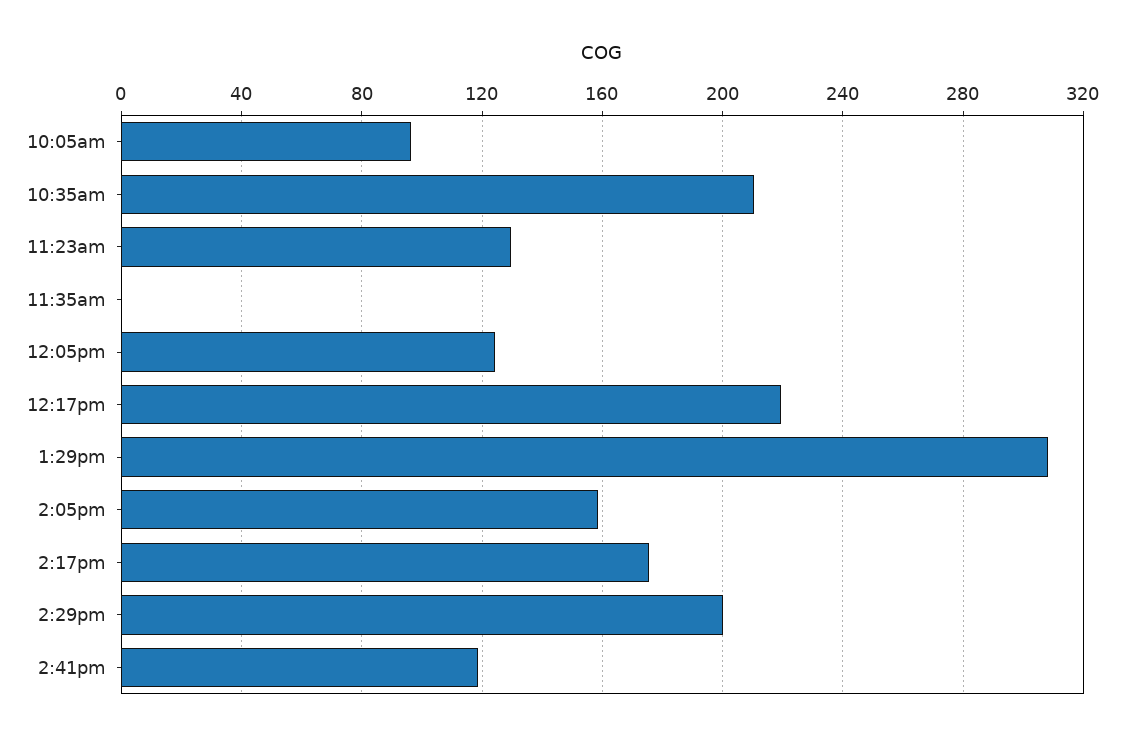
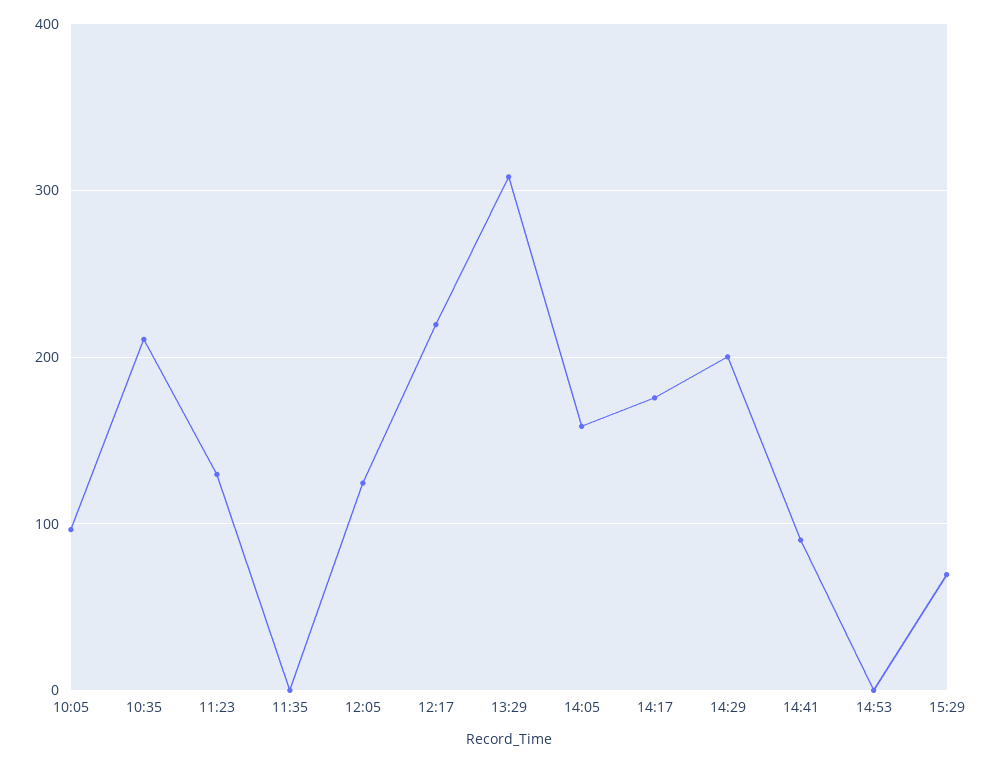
2:41pm: 120 -> 90
14:53: none -> 0
15:29: none -> 70

